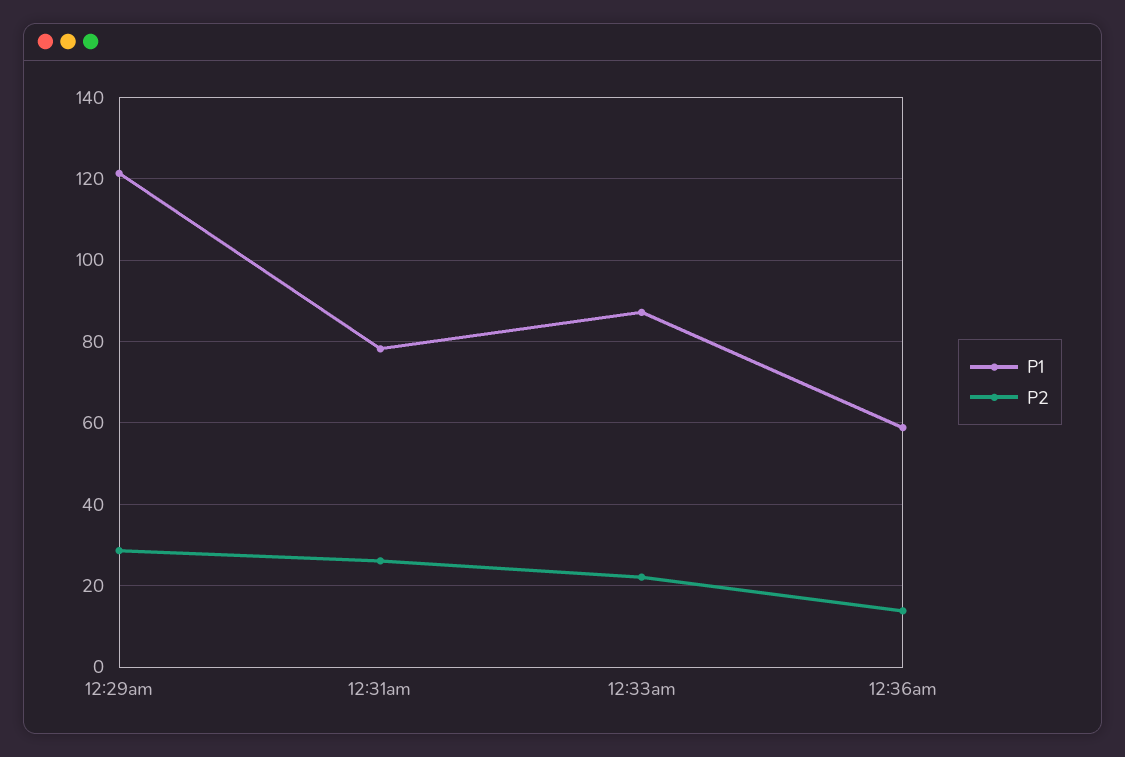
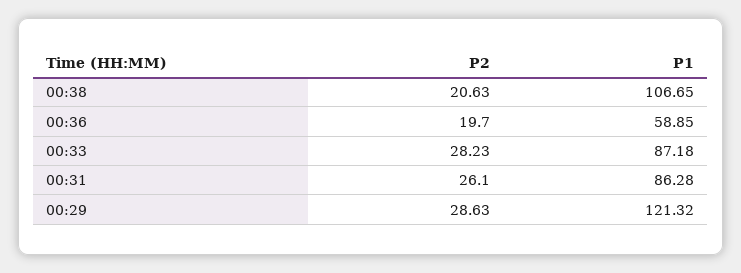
P1, 12:31am: 78 -> 86.28
P2, 12:33am: 22 -> 28.23
P2, 12:36am: 14 -> 19.7
P2, 00:38: none -> 20.63
P1, 00:38: none -> 106.65

